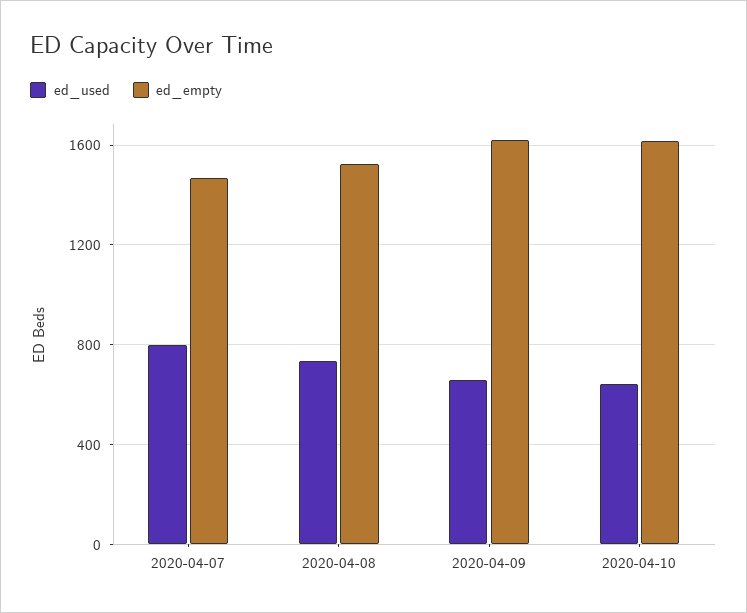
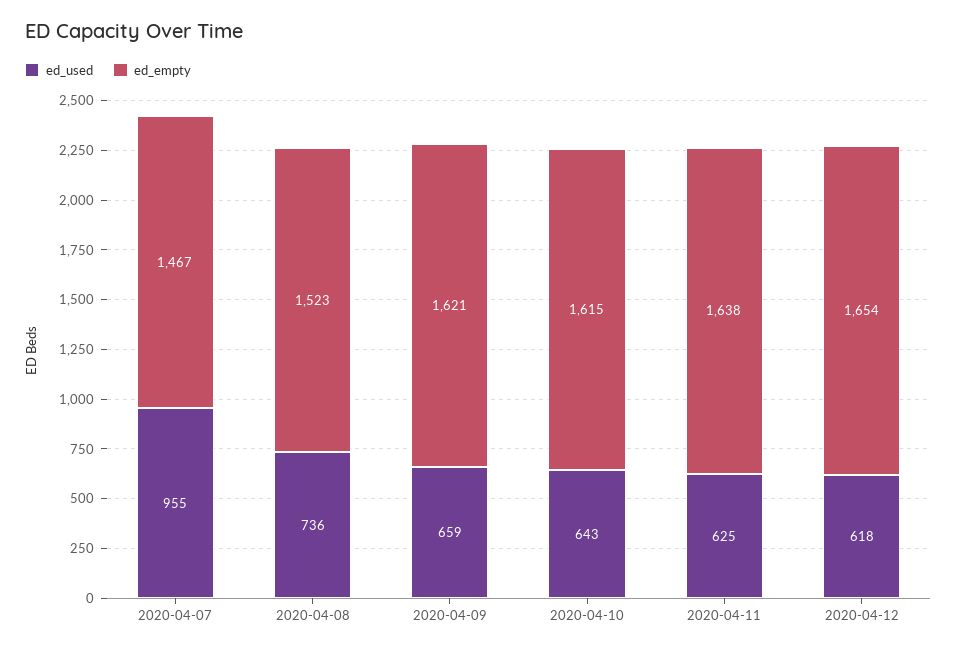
ed_used, 2020-04-07: 800 -> 955
ed_used, 2020-04-11: none -> 625
ed_empty, 2020-04-11: none -> 1638
ed_used, 2020-04-12: none -> 618
ed_empty, 2020-04-12: none -> 1654

